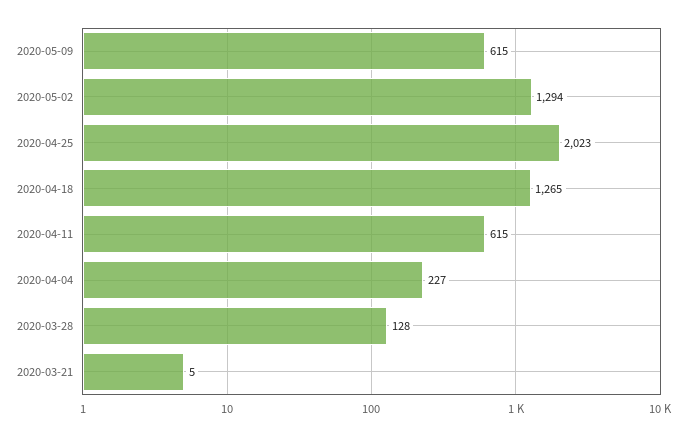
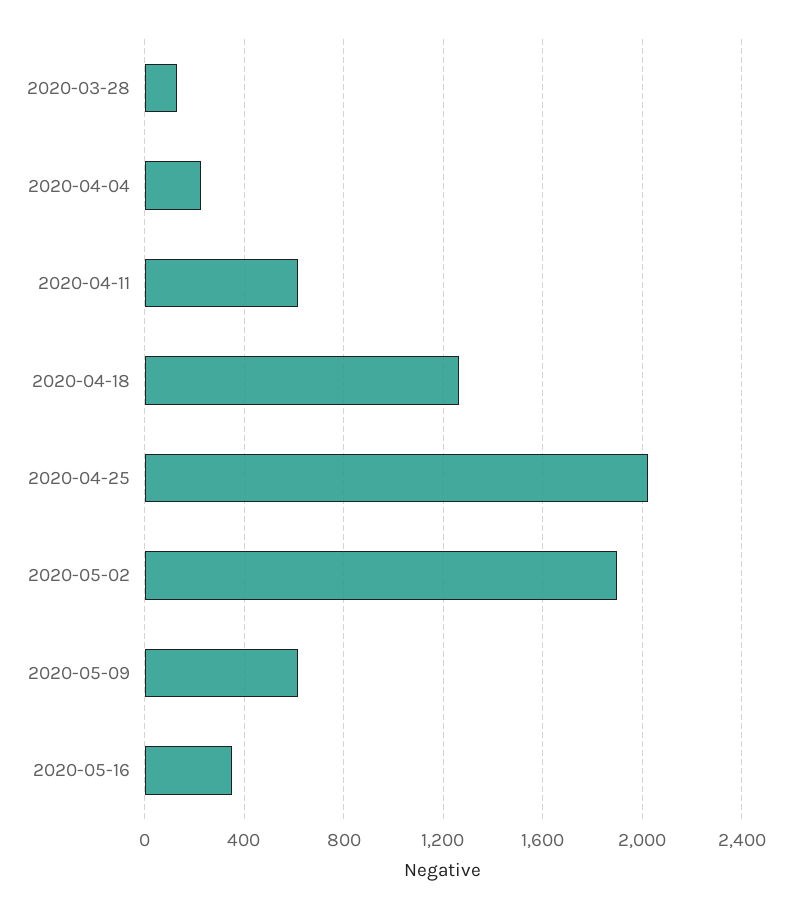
2020-05-02: 1294 -> 1900
2020-03-21: 5 -> none
2020-05-16: none -> 350

